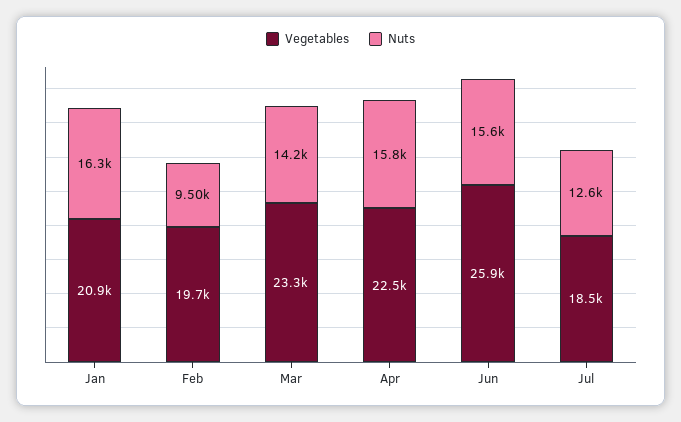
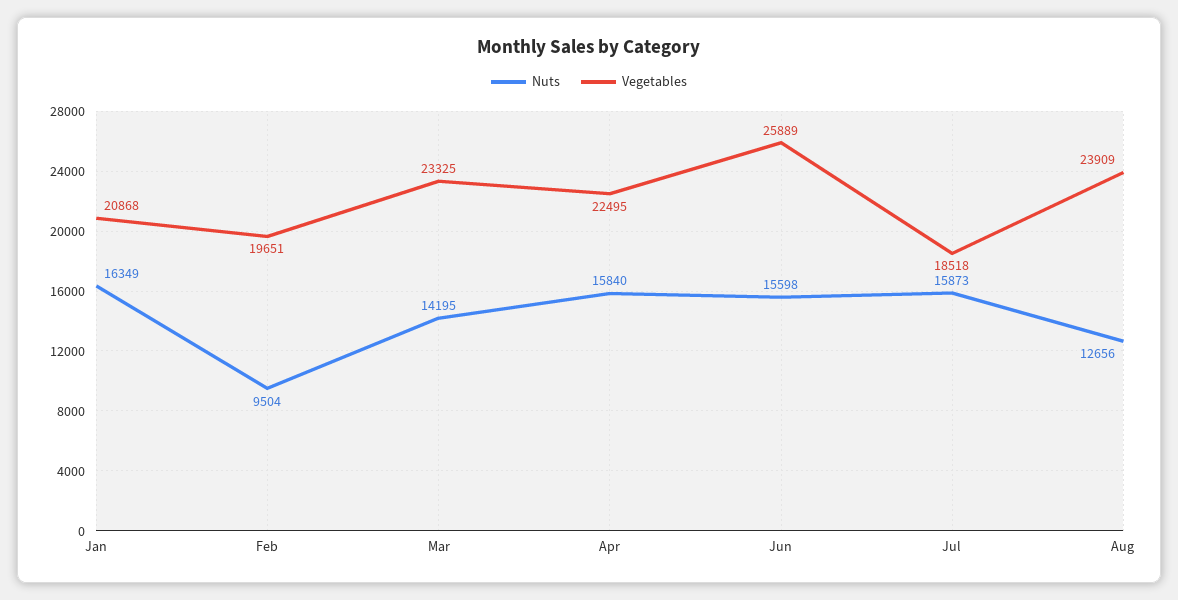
Nuts, Jul: 12600 -> 15873
Nuts, Aug: none -> 12656
Vegetables, Aug: none -> 23909

